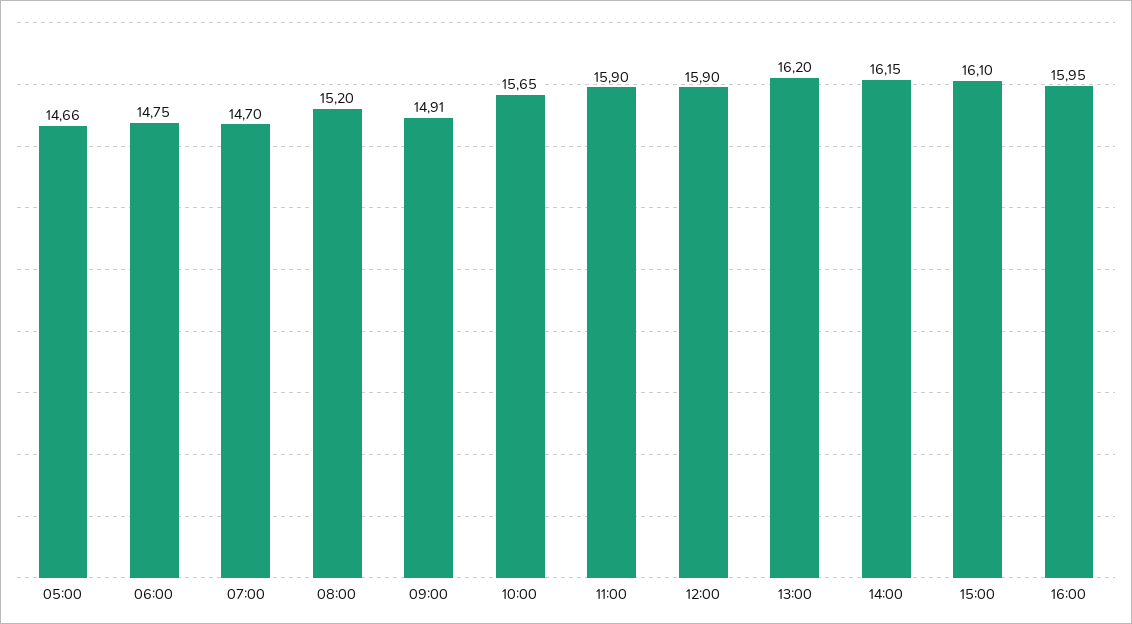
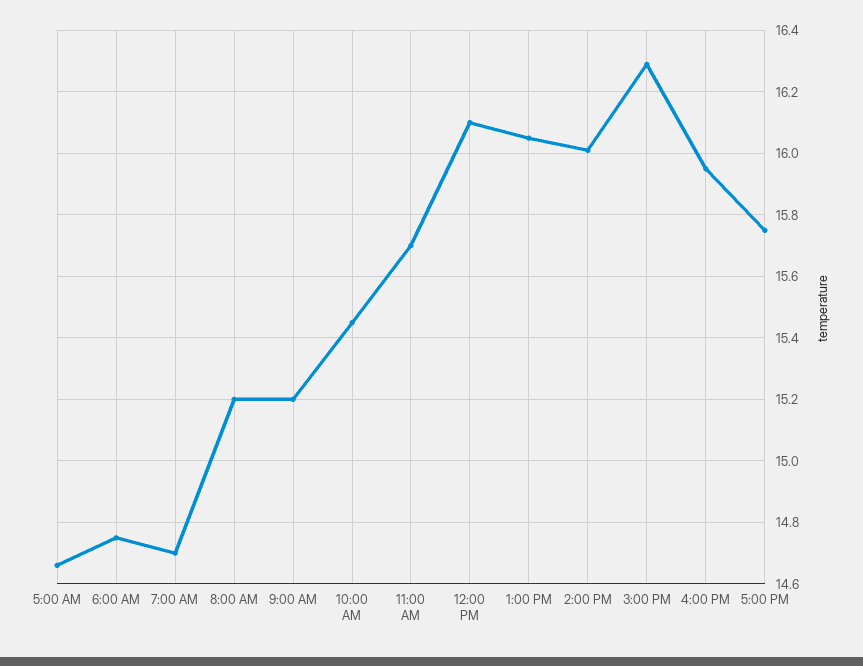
09:00: 14.91 -> 15.2
10:00: 15.65 -> 15.45
11:00: 15.9 -> 15.7
12:00: 15.9 -> 16.1
13:00: 16.2 -> 16.05
14:00: 16.15 -> 16
15:00: 16.1 -> 16.3
5:00 PM: none -> 15.75

